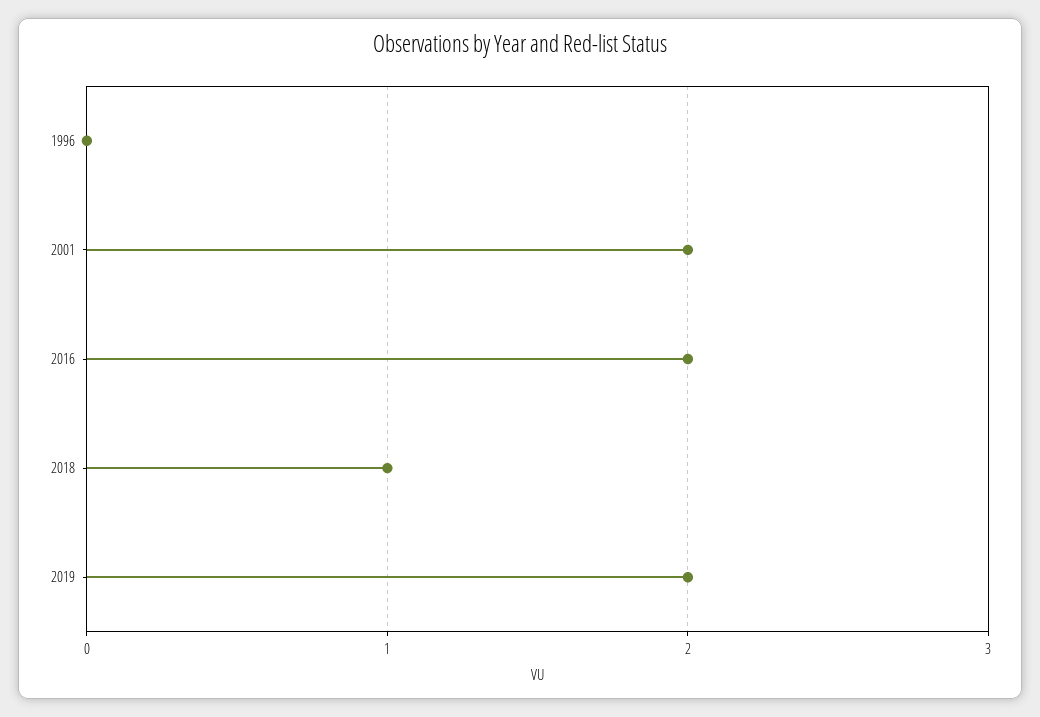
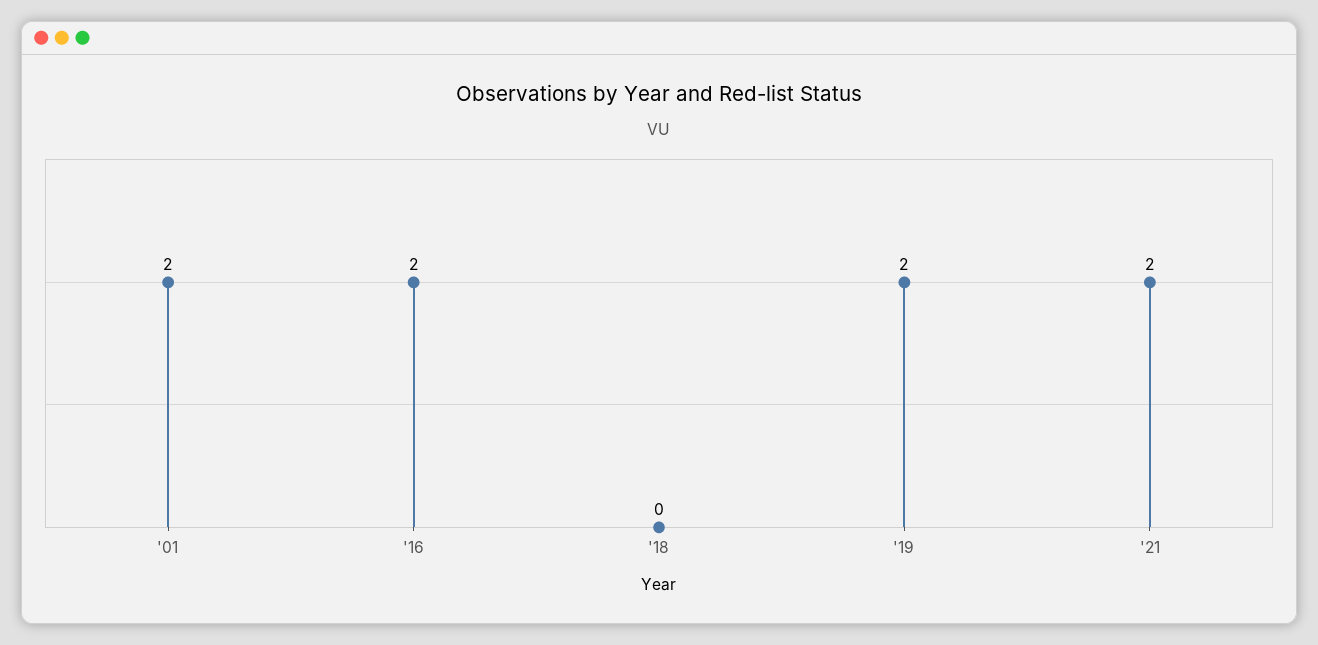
1996: 0 -> none
2018: 1 -> 0
'21: none -> 2

